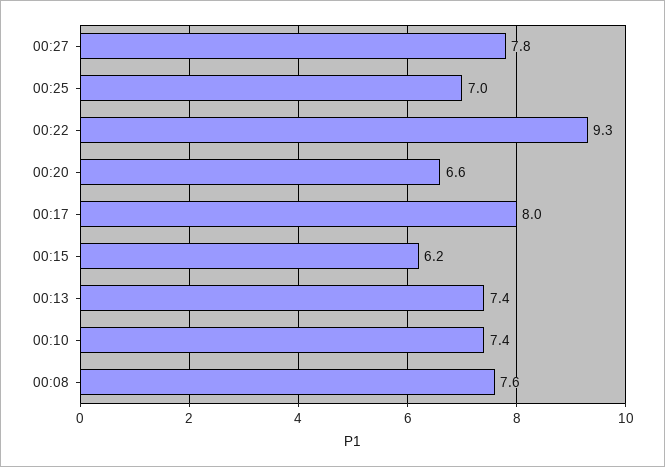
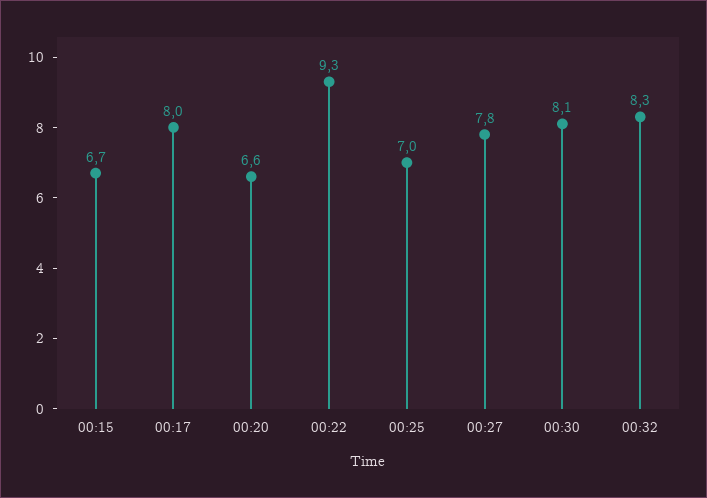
00:15: 6.2 -> 6.7
00:13: 7.4 -> none
00:10: 7.4 -> none
00:08: 7.6 -> none
00:30: none -> 8.1
00:32: none -> 8.3

